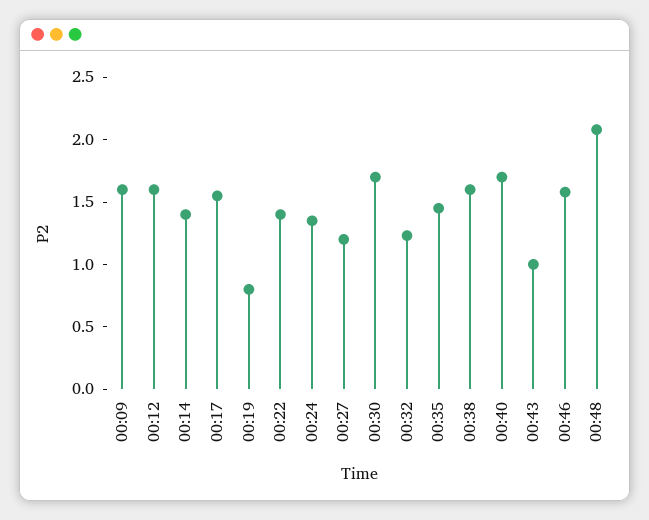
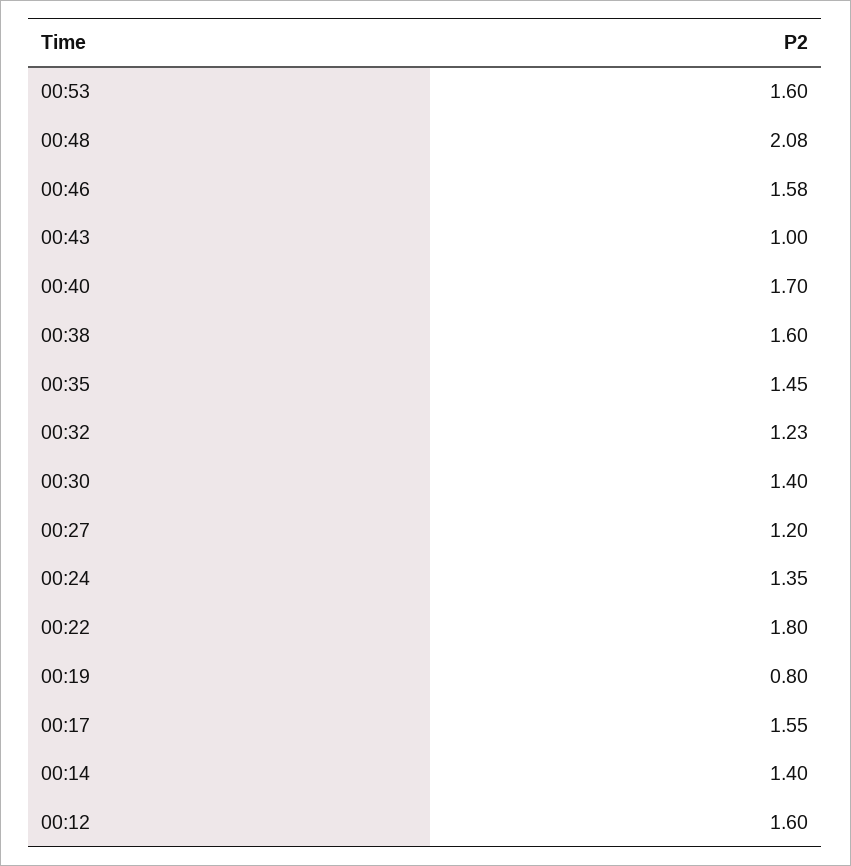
00:09: 1.6 -> none
00:22: 1.4 -> 1.8
00:30: 1.7 -> 1.4
00:53: none -> 1.6

